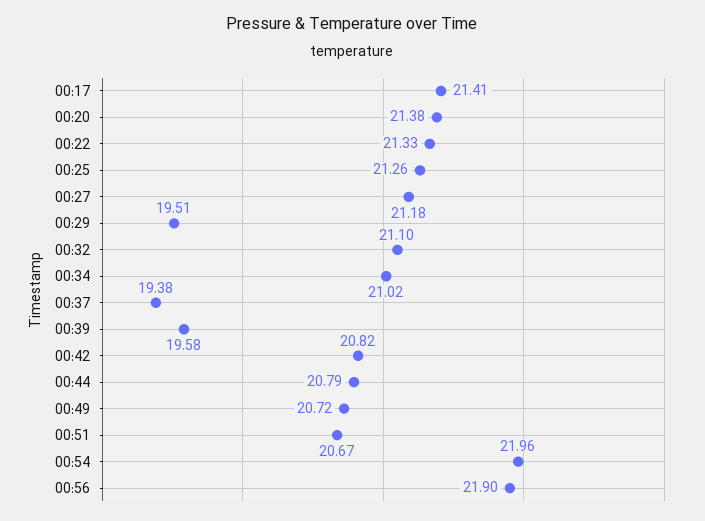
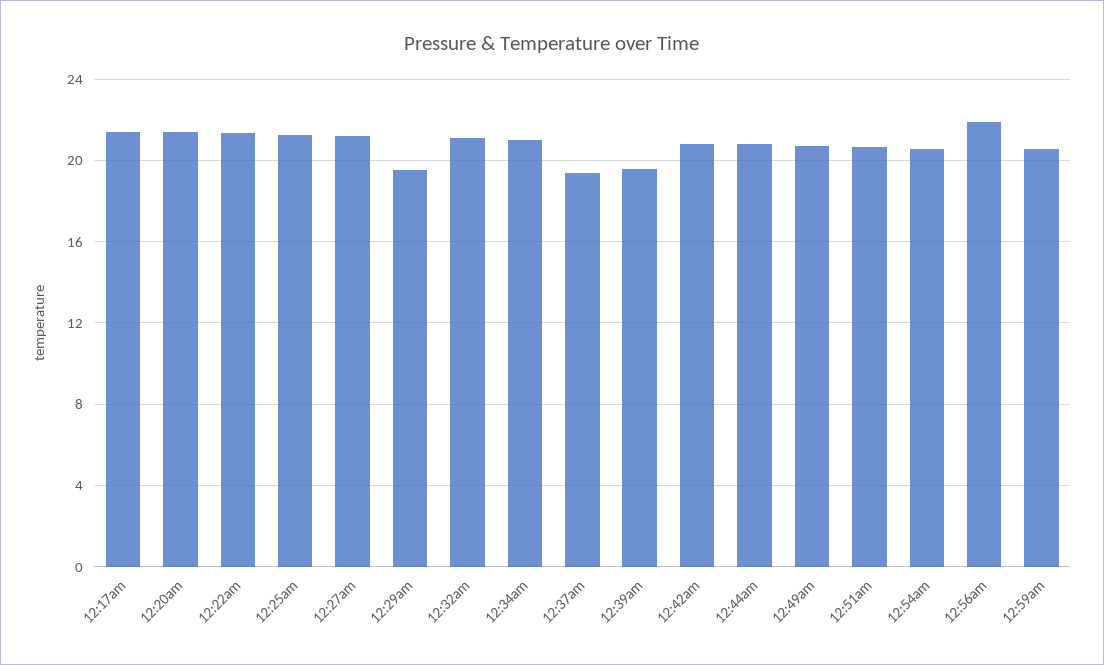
00:54: 21.96 -> 20.5
12:59am: none -> 20.5

